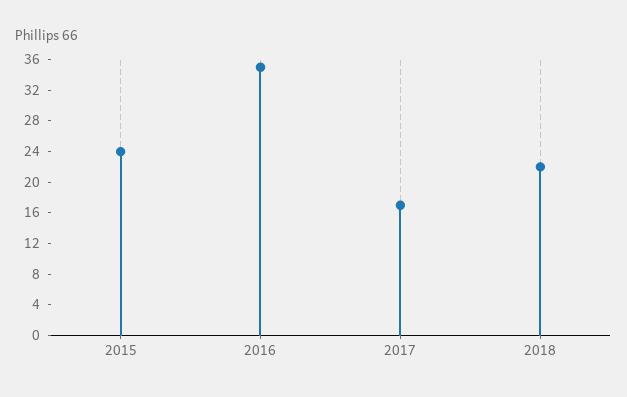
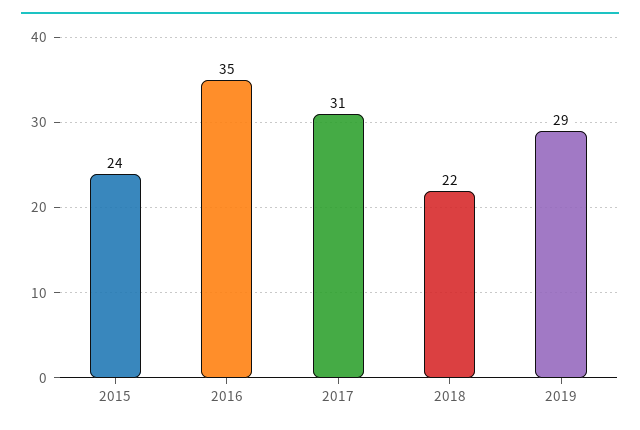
2017: 16 -> 31
2019: none -> 29

